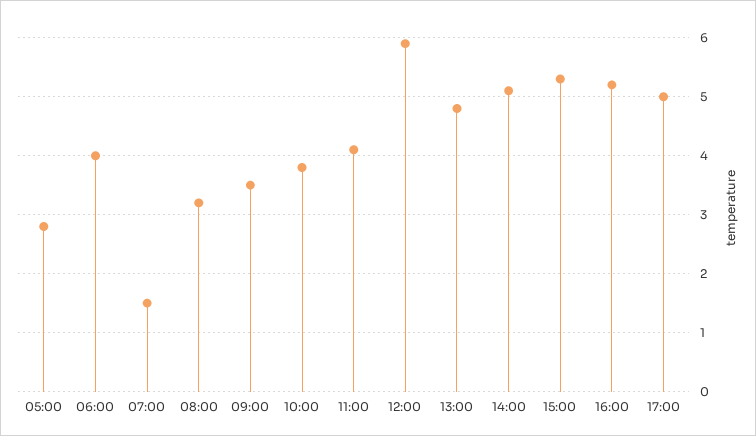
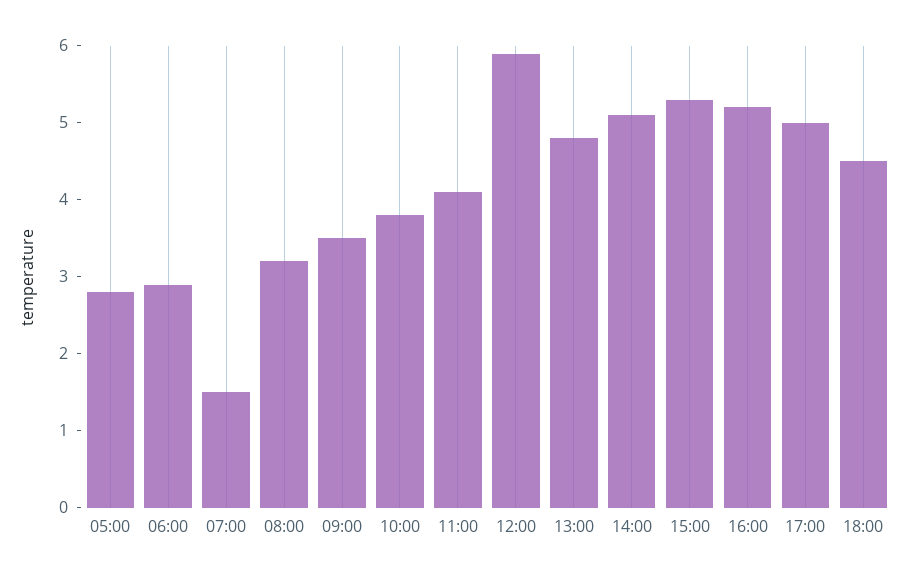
06:00: 4 -> 3
18:00: none -> 4.5

